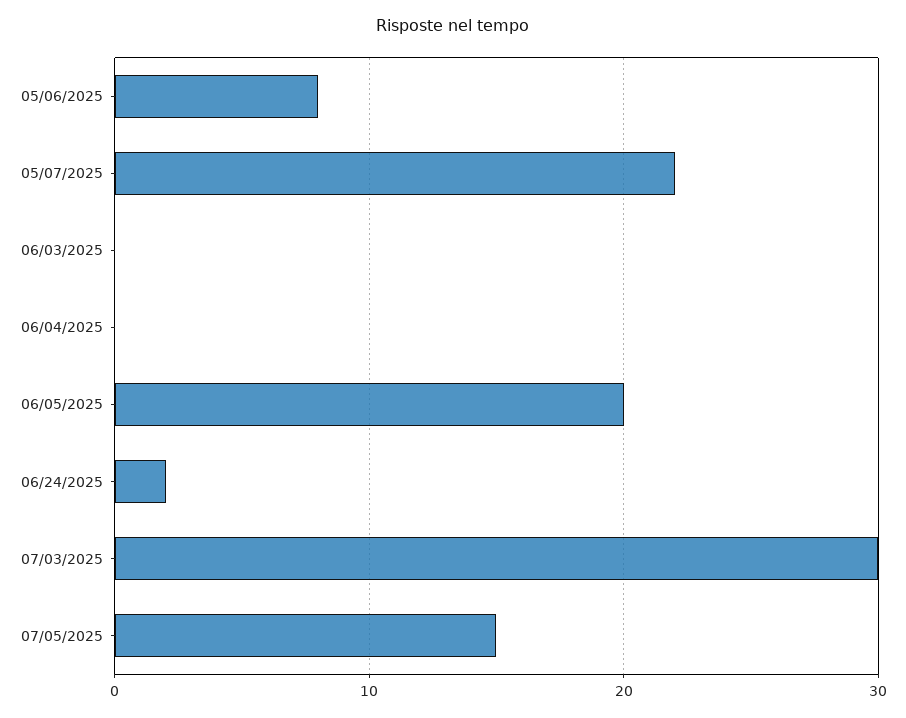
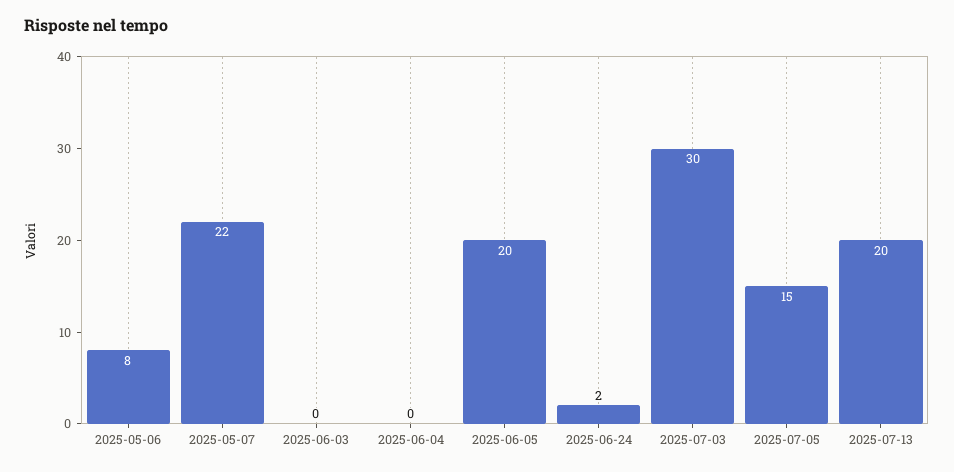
2025-07-13: none -> 20

